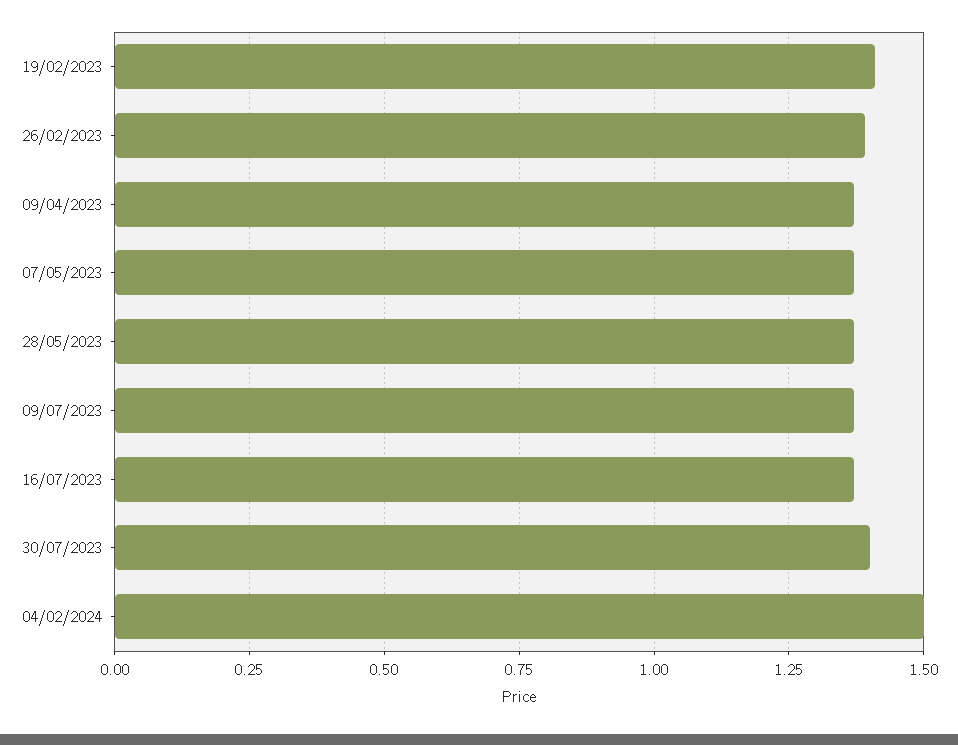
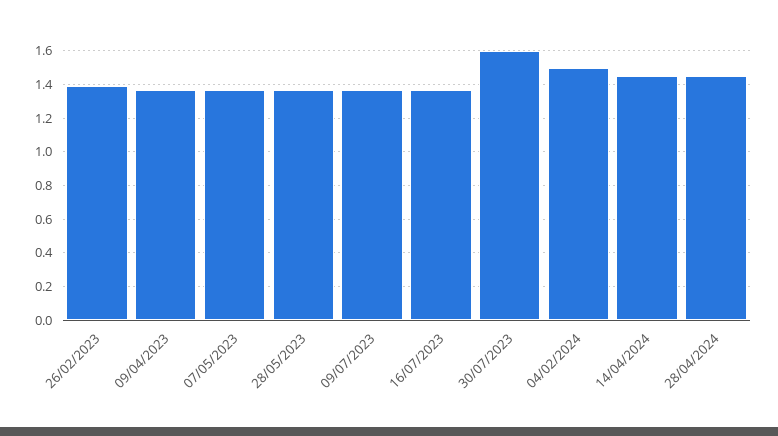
19/02/2023: 1.4 -> none
30/07/2023: 1.4 -> 1.6
14/04/2024: none -> 1.45
28/04/2024: none -> 1.45

